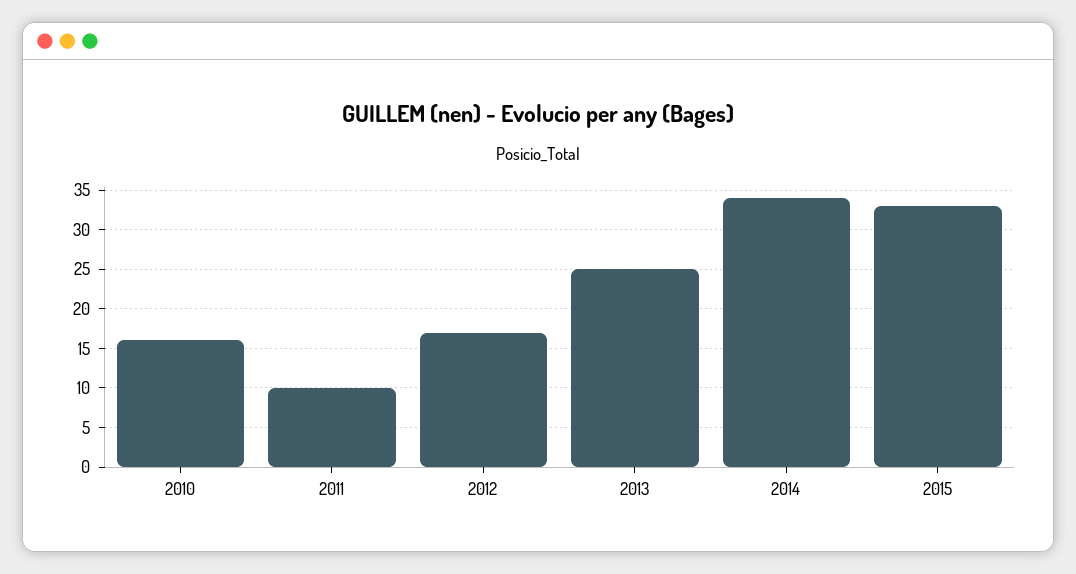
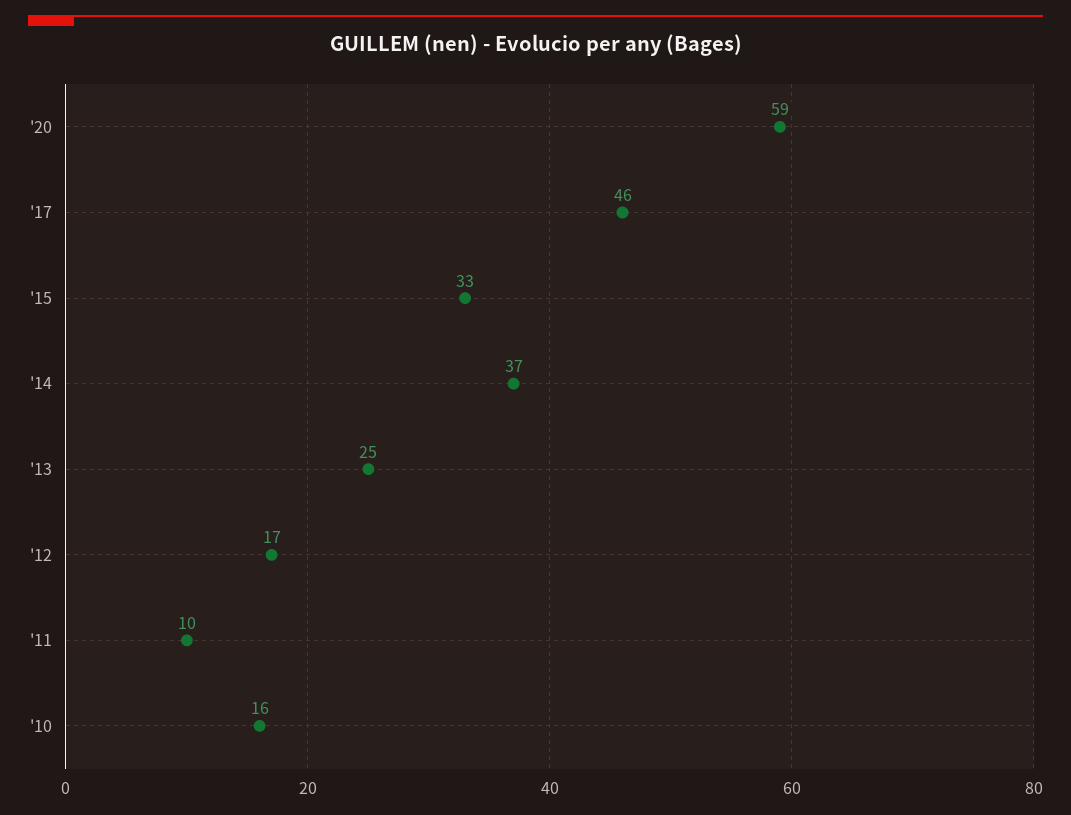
2014: 34 -> 37
'20: none -> 59
'17: none -> 46

